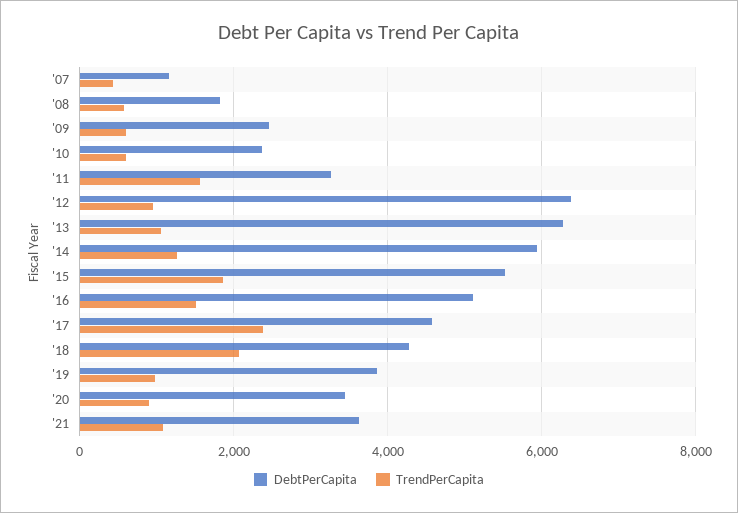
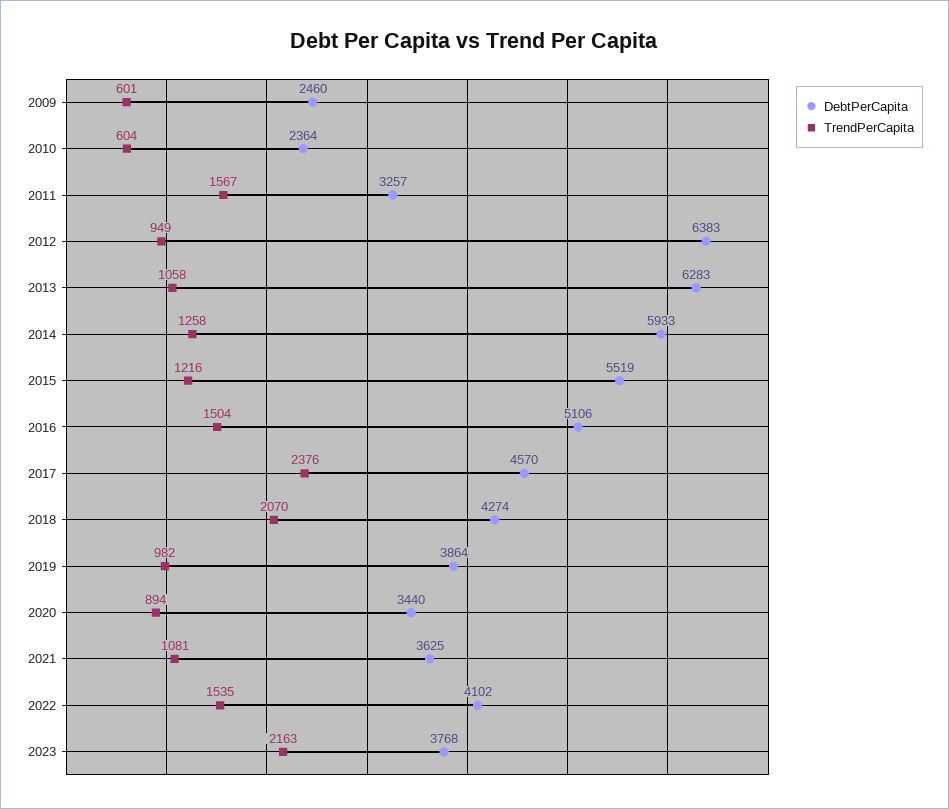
DebtPerCapita, '07: 1200 -> none
TrendPerCapita, '07: 400 -> none
DebtPerCapita, '08: 1800 -> none
TrendPerCapita, '08: 600 -> none
TrendPerCapita, '15: 1800 -> 1216
DebtPerCapita, 2022: none -> 4102
TrendPerCapita, 2022: none -> 1535
DebtPerCapita, 2023: none -> 3768
TrendPerCapita, 2023: none -> 2163

